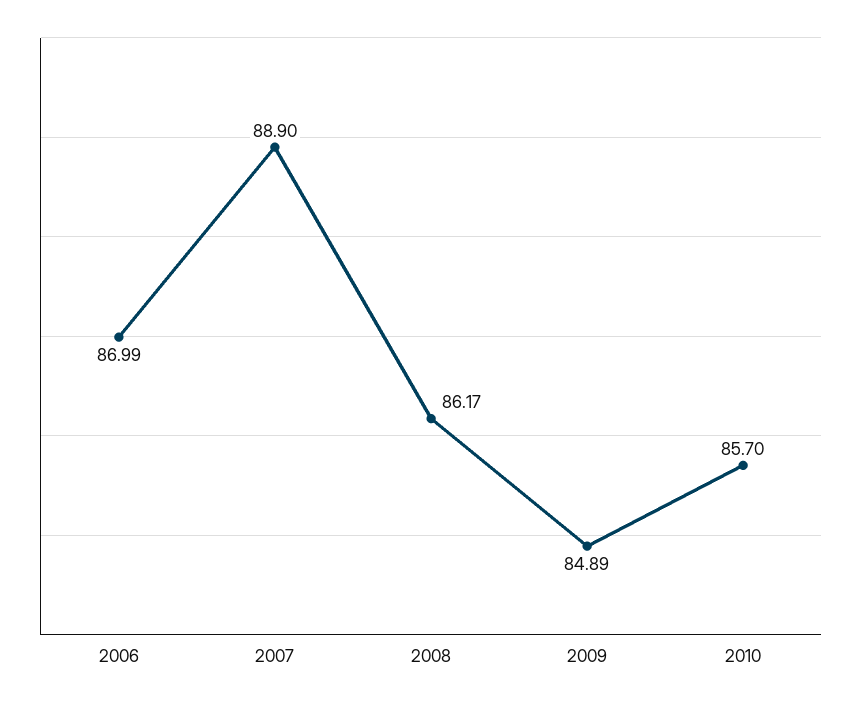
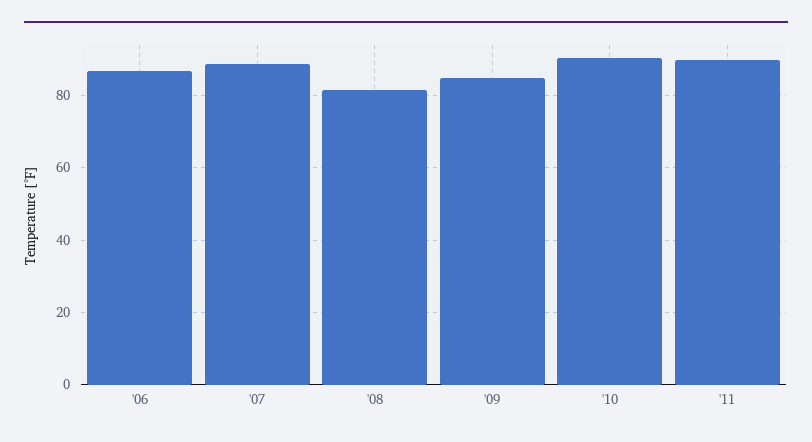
2008: 86.17 -> 82
2010: 85.7 -> 90
'11: none -> 90

